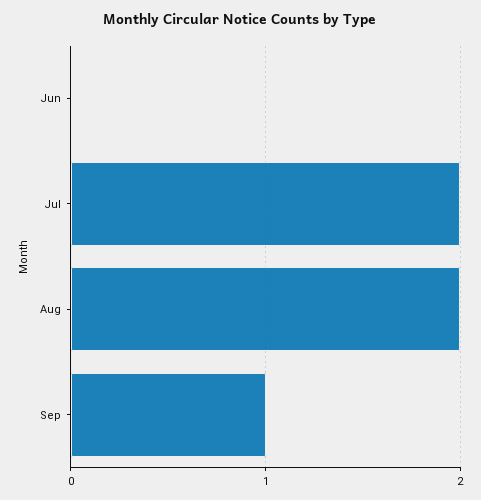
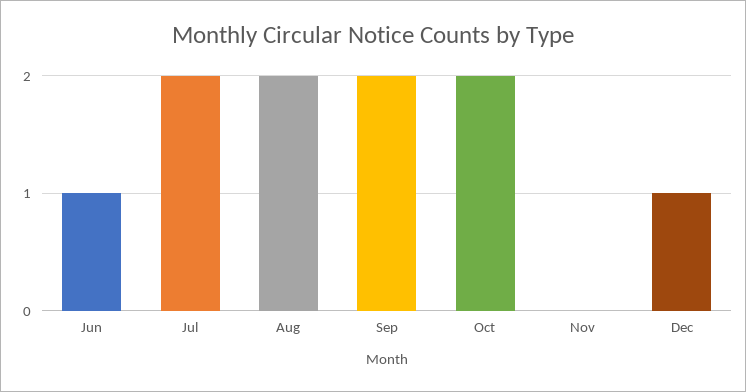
Jun: 0 -> 1
Sep: 1 -> 2
Oct: none -> 2
Nov: none -> 0
Dec: none -> 1

